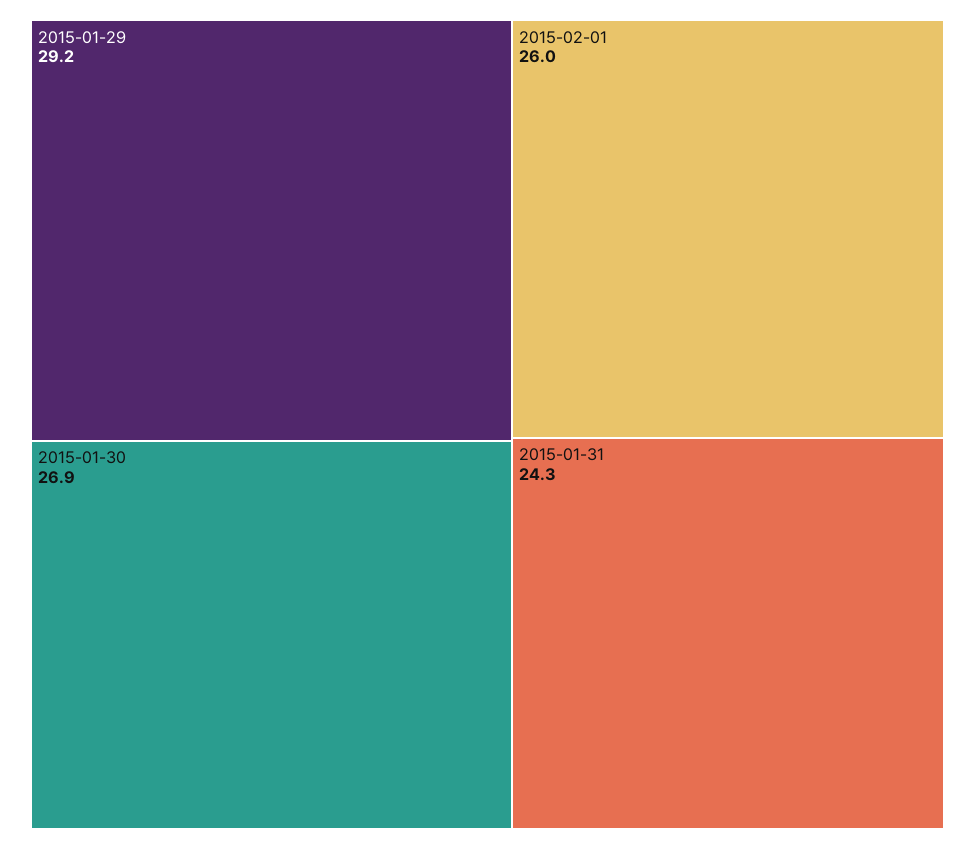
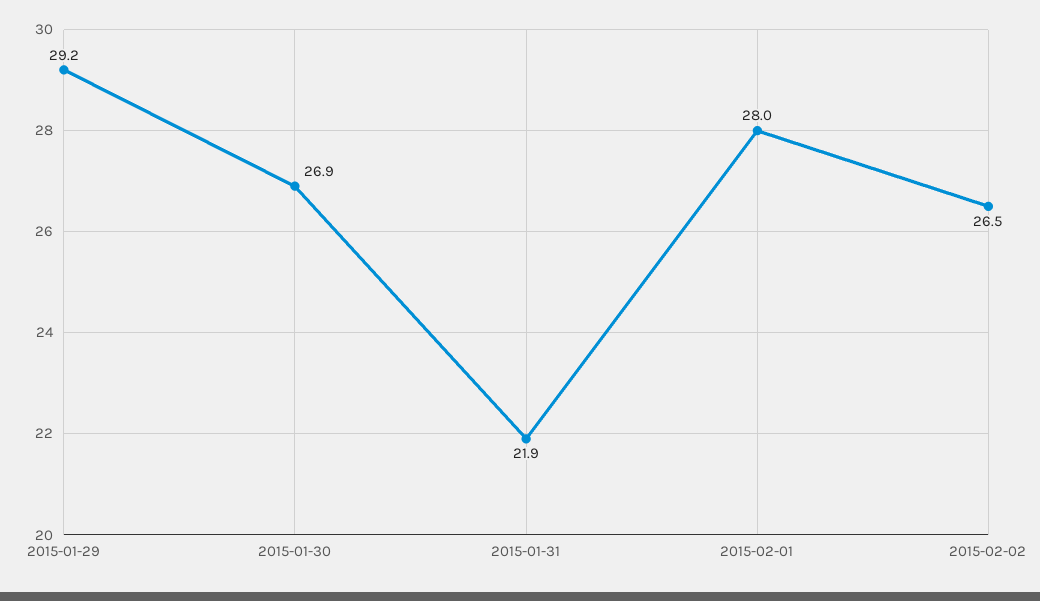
2015-02-01: 26 -> 28
2015-01-31: 24.3 -> 21.9
2015-02-02: none -> 26.5

